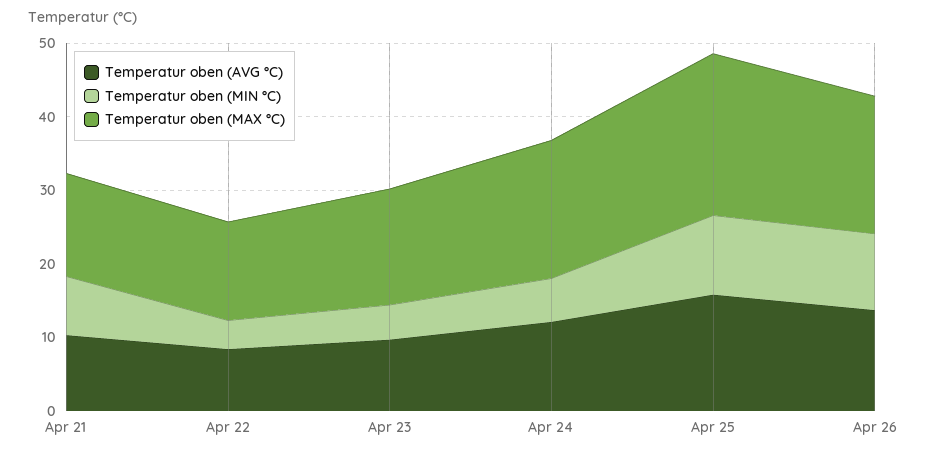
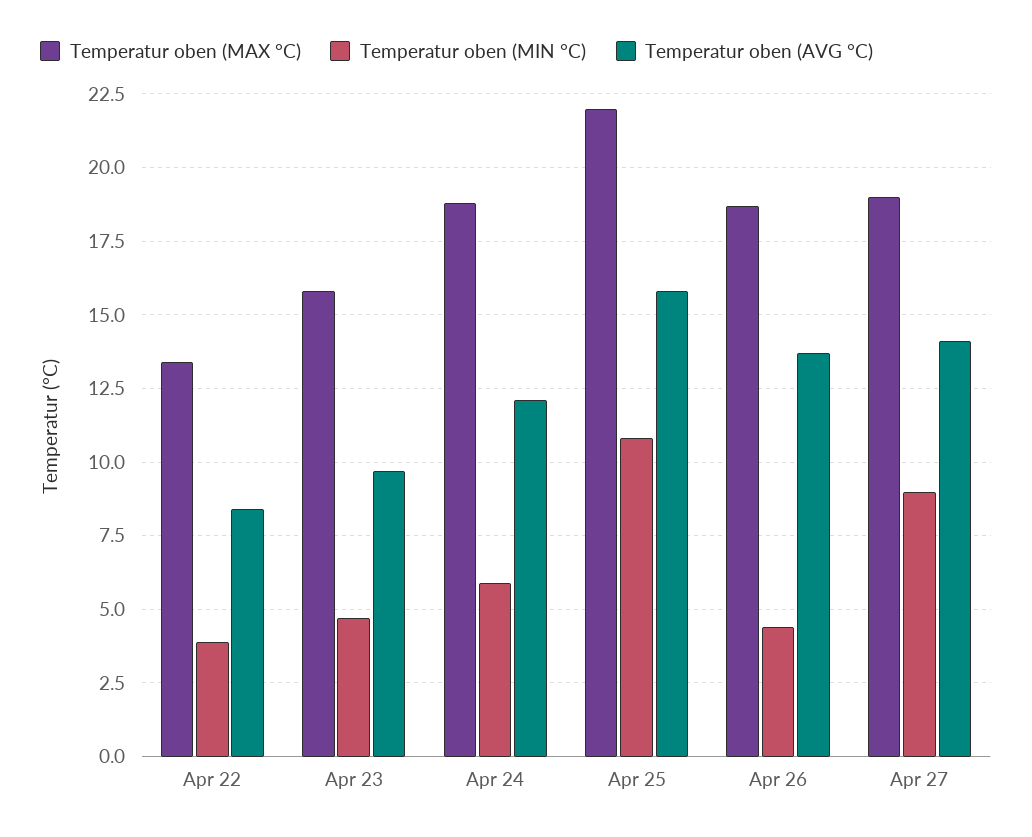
Temperatur oben (AVG °C), Apr 21: 10 -> none
Temperatur oben (MIN °C), Apr 21: 8 -> none
Temperatur oben (MAX °C), Apr 21: 14 -> none
Temperatur oben (MIN °C), Apr 26: 10 -> 4.5
Temperatur oben (MAX °C), Apr 27: none -> 19
Temperatur oben (MIN °C), Apr 27: none -> 9
Temperatur oben (AVG °C), Apr 27: none -> 14

